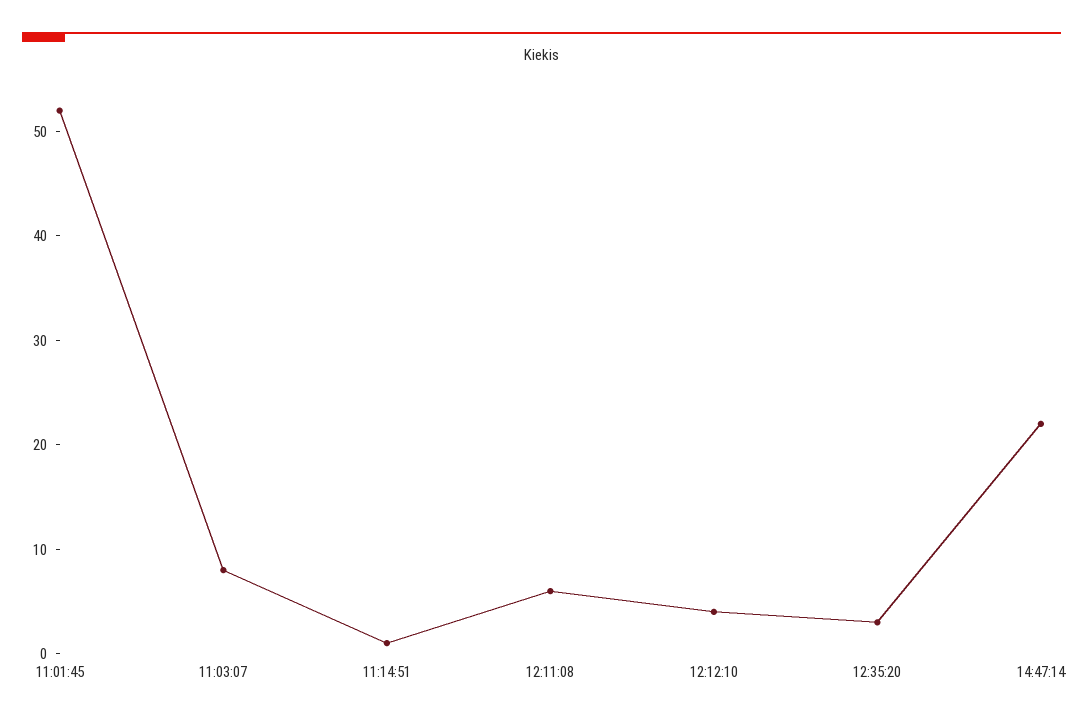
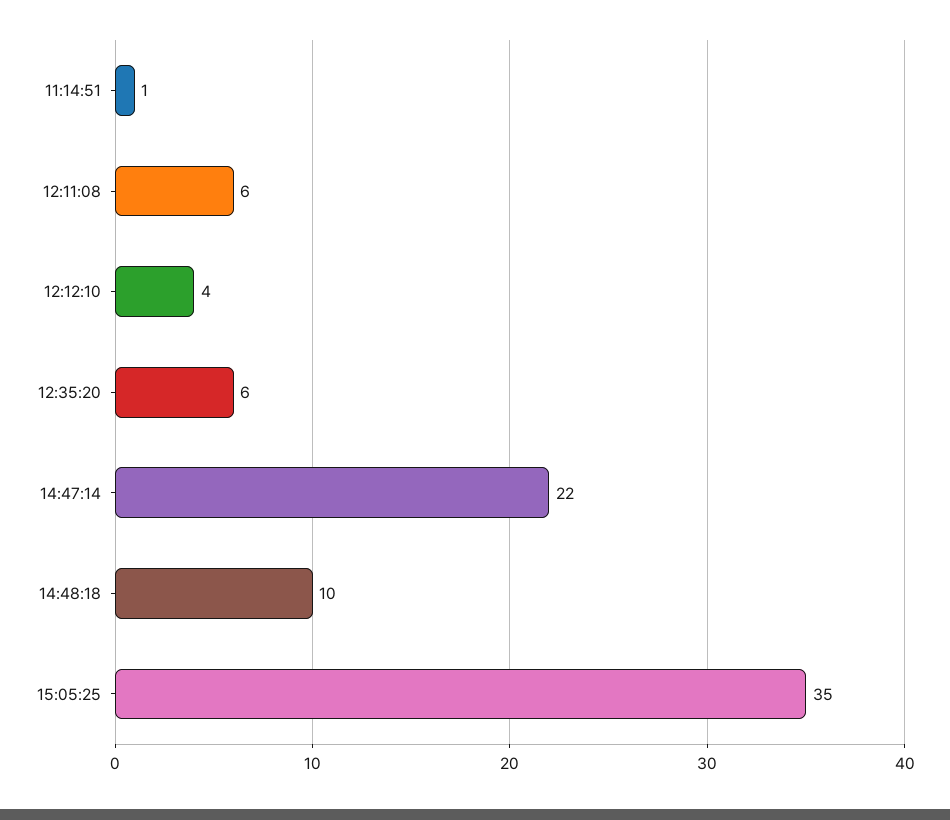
11:01:45: 52 -> none
11:03:07: 8 -> none
12:35:20: 3 -> 6
14:48:18: none -> 10
15:05:25: none -> 35

